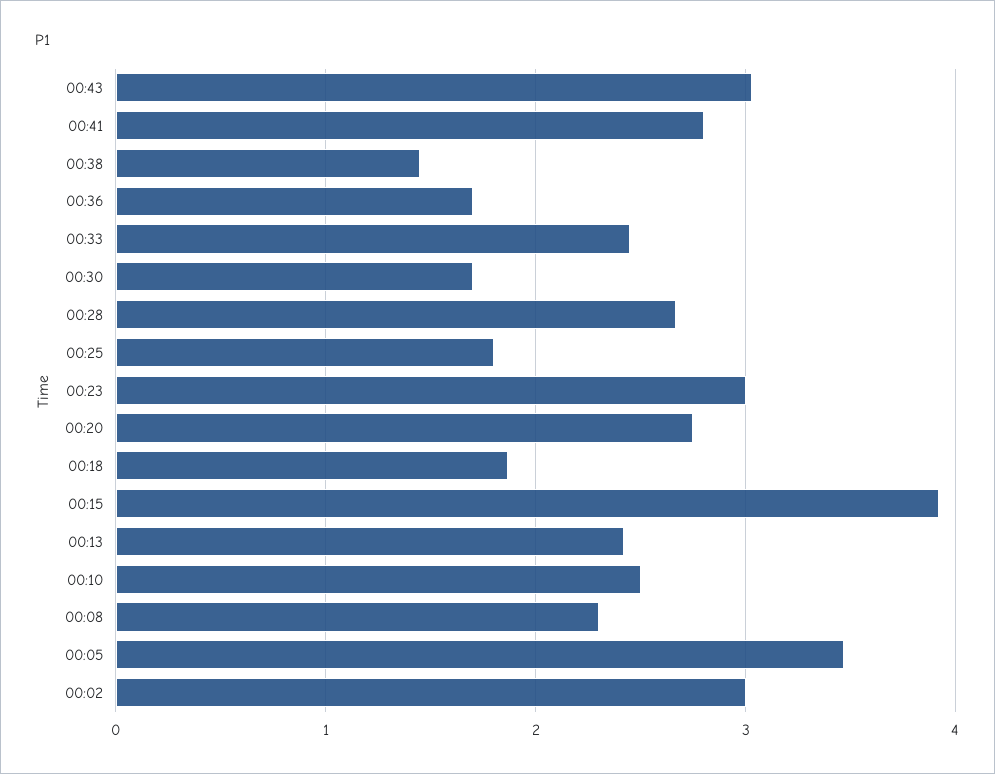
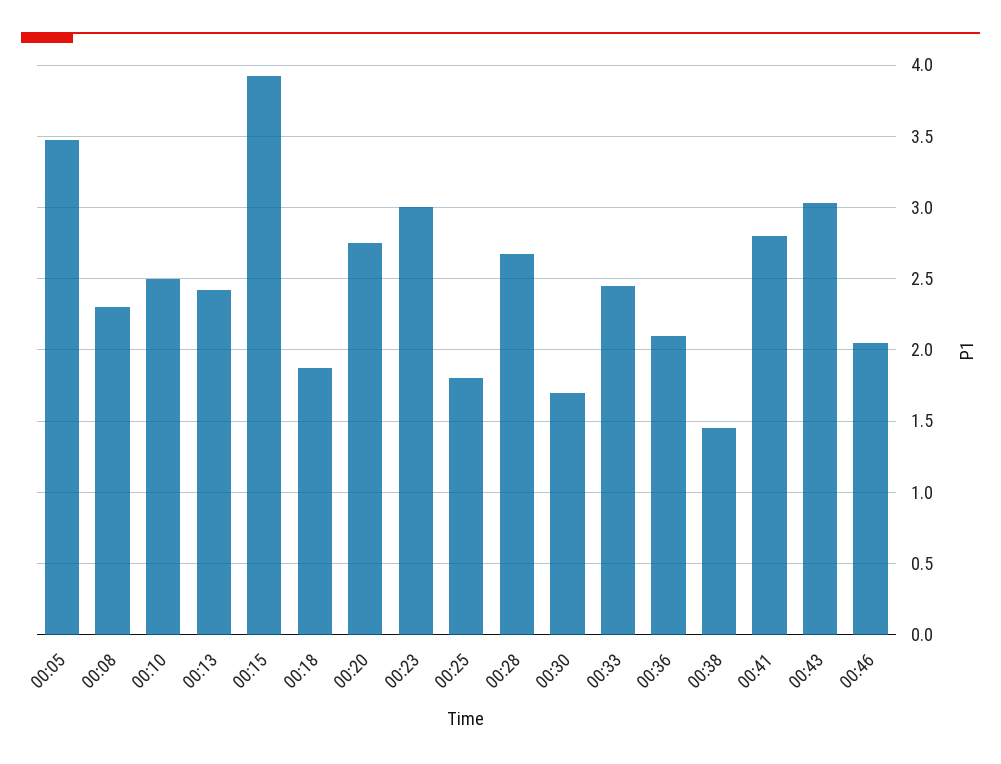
00:36: 1.7 -> 2.1
00:02: 3 -> none
00:46: none -> 2.05

